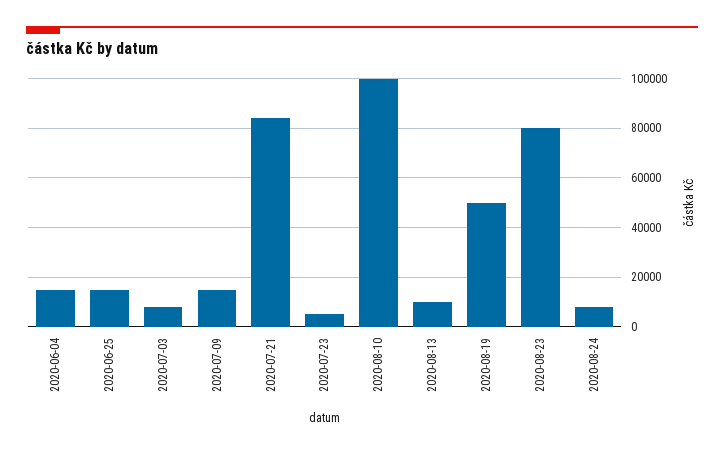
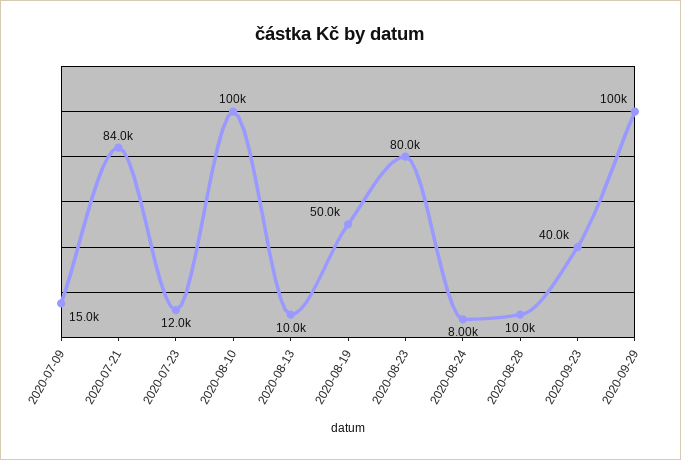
2020-06-04: 15000 -> none
2020-06-25: 15000 -> none
2020-07-03: 7500 -> none
2020-07-23: 5000 -> 12000
2020-08-28: none -> 10000
2020-09-23: none -> 40000
2020-09-29: none -> 100000

